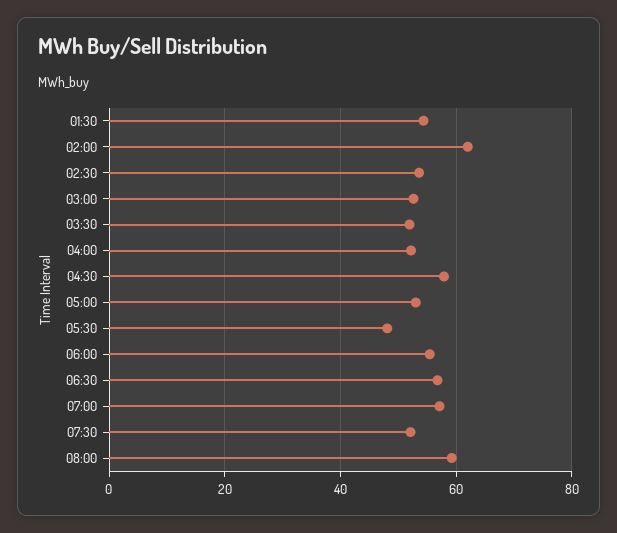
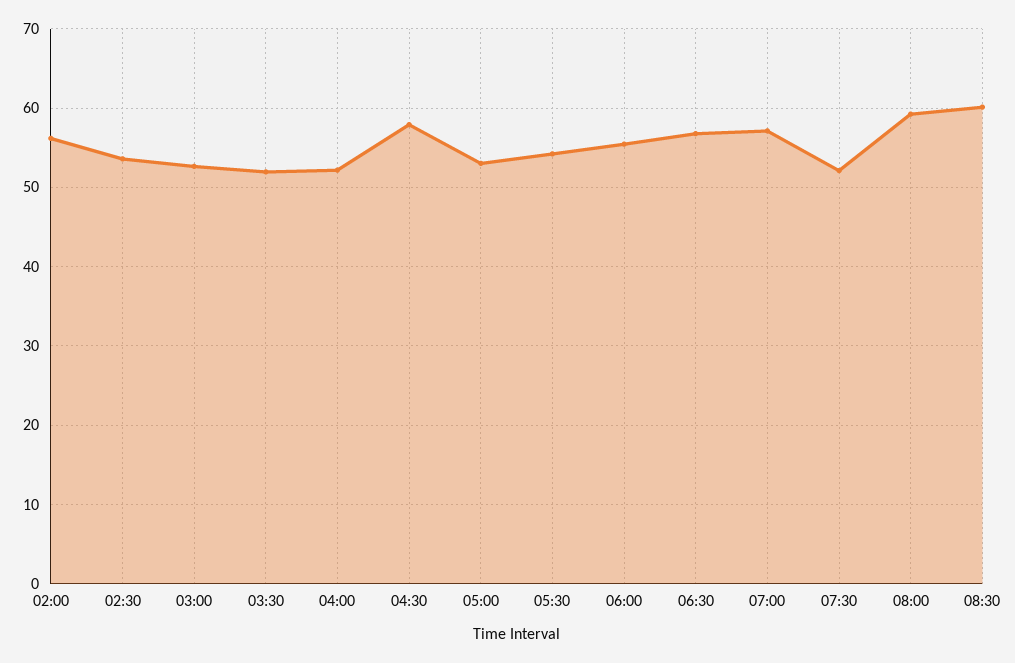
01:30: 54 -> none
02:00: 62 -> 56
05:30: 48 -> 54
08:30: none -> 60

